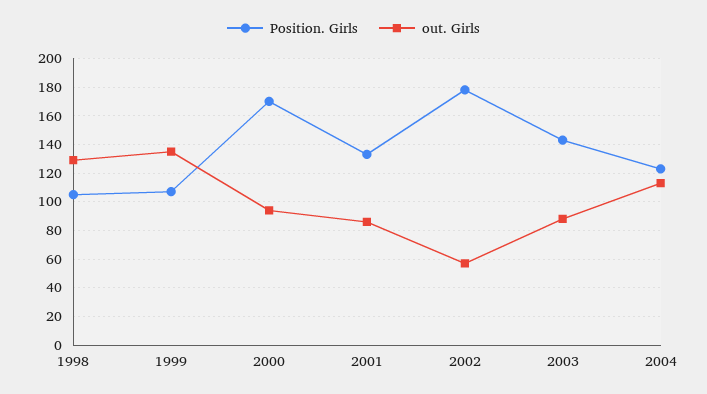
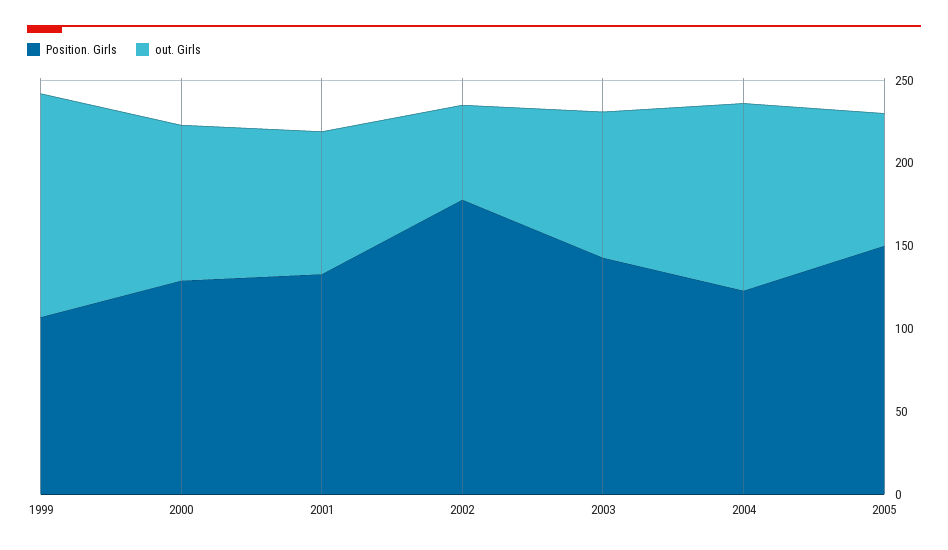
Position. Girls, 1998: 105 -> none
out. Girls, 1998: 130 -> none
Position. Girls, 2000: 170 -> 130
Position. Girls, 2005: none -> 150
out. Girls, 2005: none -> 80

